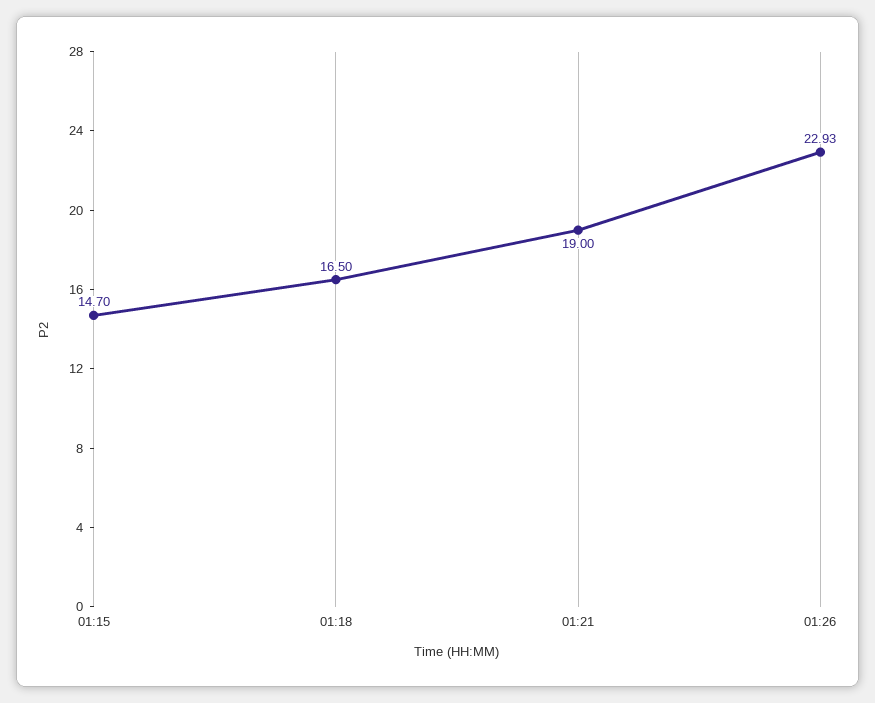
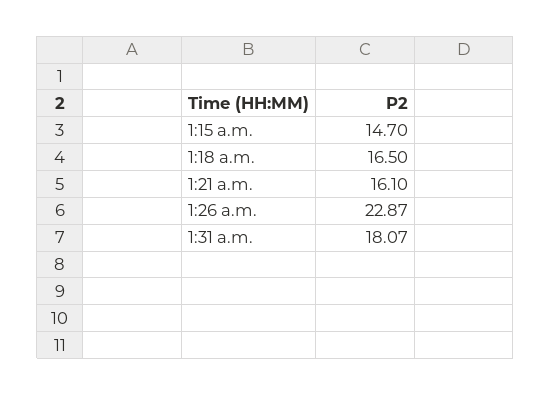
01:21: 19 -> 16.1
01:26: 22.93 -> 22.87
1:31 a.m.: none -> 18.07

